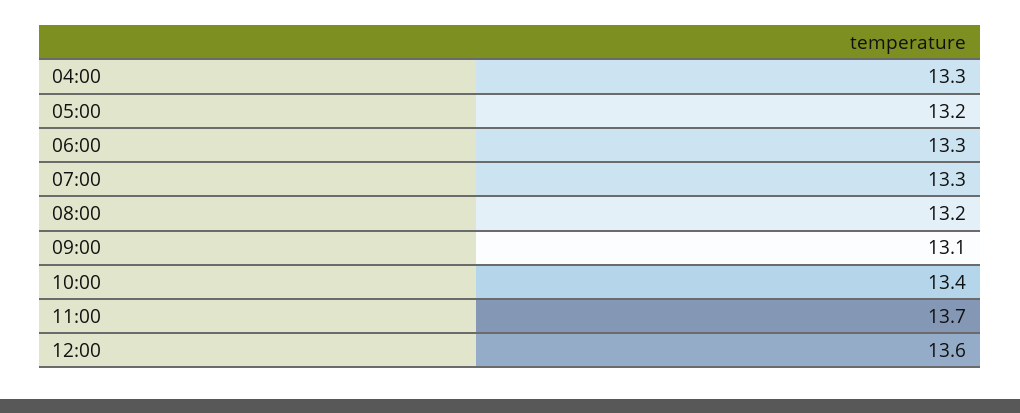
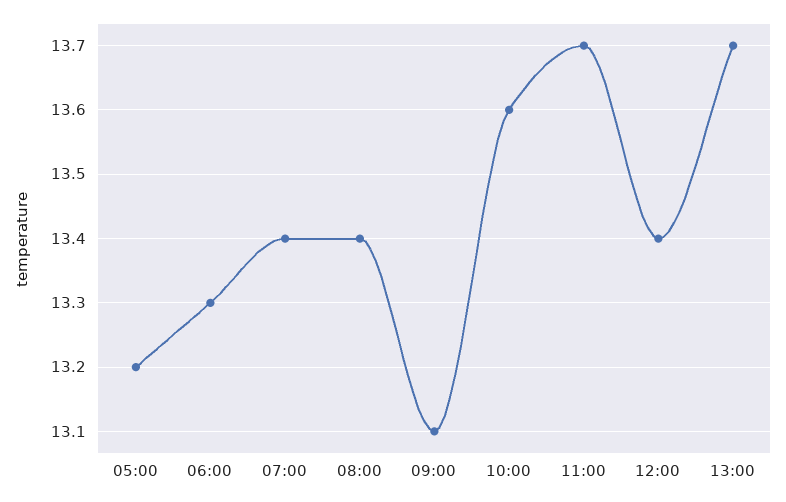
04:00: 13.3 -> none
07:00: 13.3 -> 13.4
08:00: 13.2 -> 13.4
10:00: 13.4 -> 13.6
12:00: 13.6 -> 13.4
13:00: none -> 13.7

